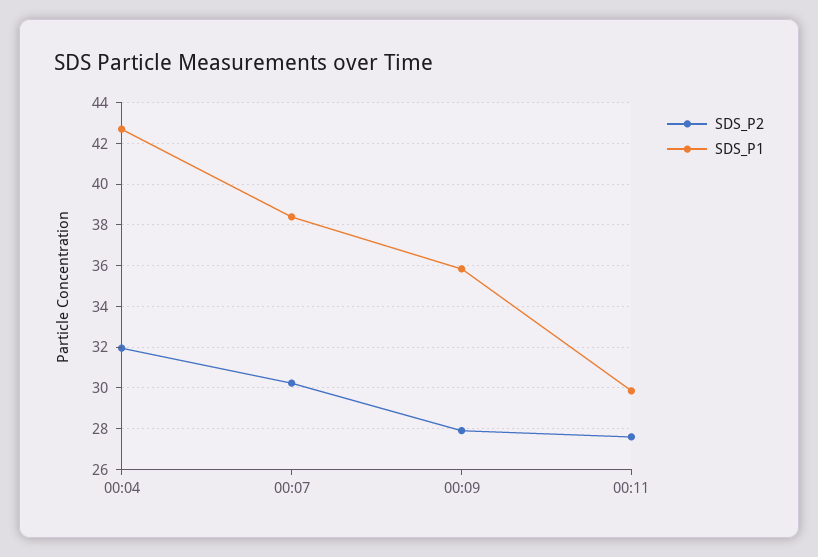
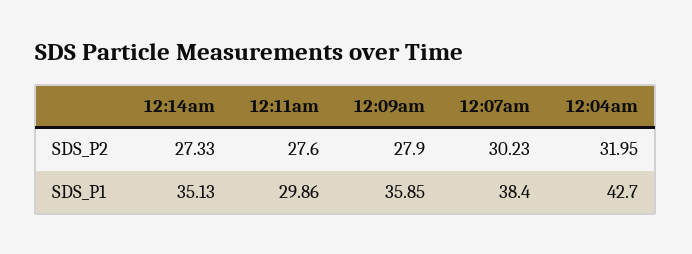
SDS_P2, 12:14am: none -> 27.33
SDS_P1, 12:14am: none -> 35.13

